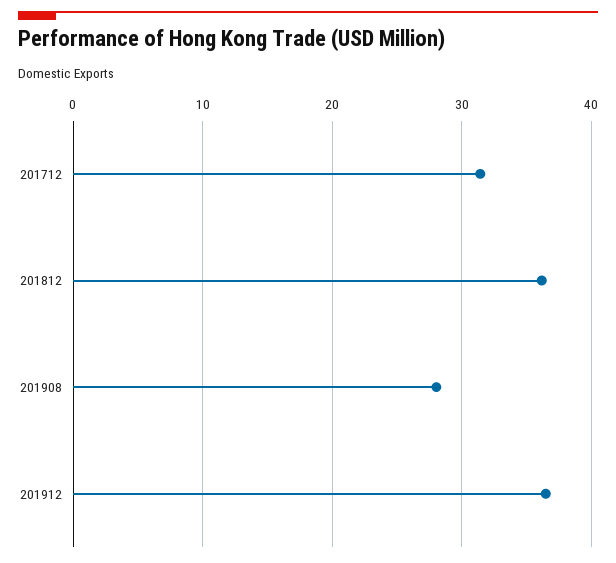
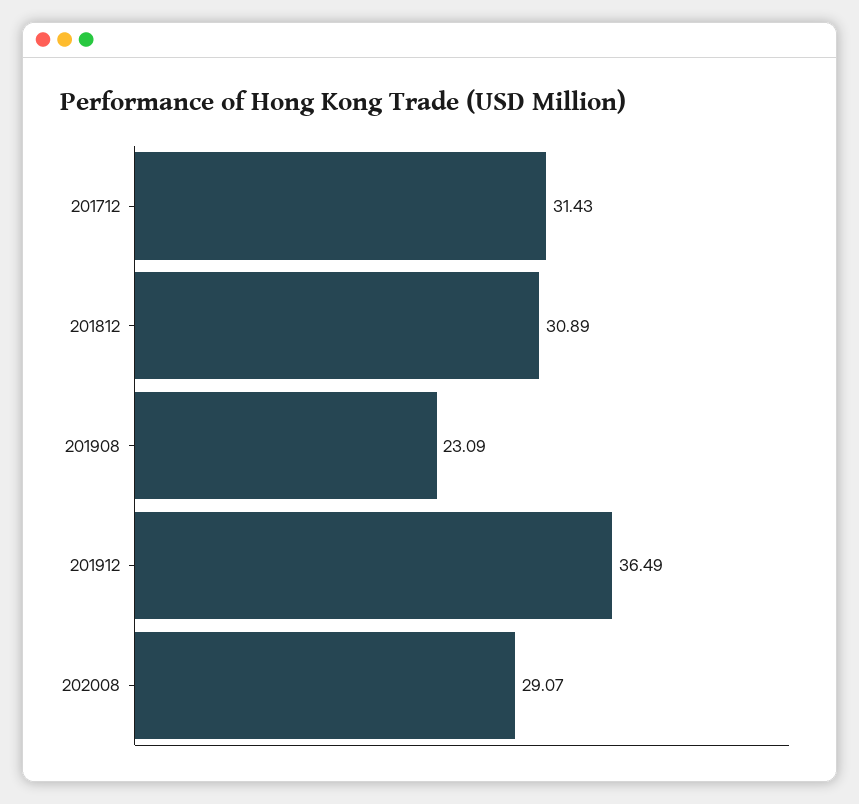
201812: 36 -> 30.89
201908: 28 -> 23.09
202008: none -> 29.07

